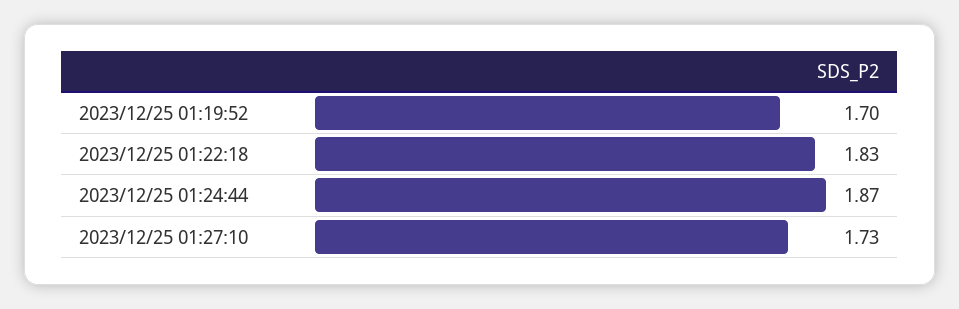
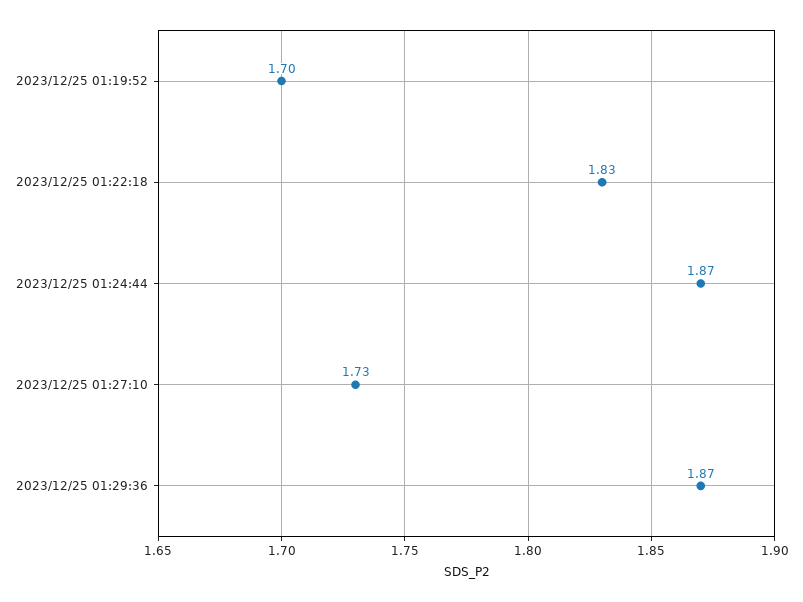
2023/12/25 01:29:36: none -> 1.87

